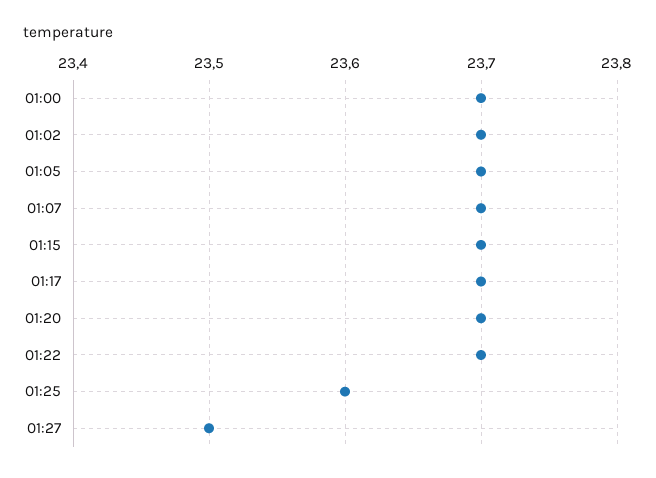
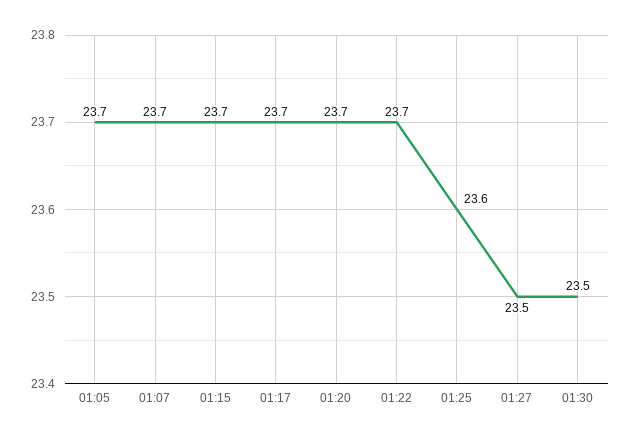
01:00: 23.7 -> none
01:02: 23.7 -> none
01:30: none -> 23.5

